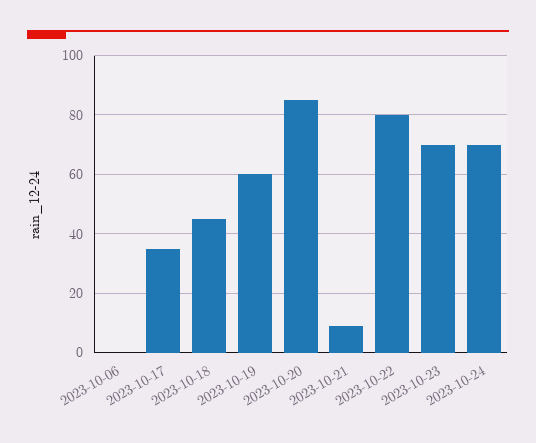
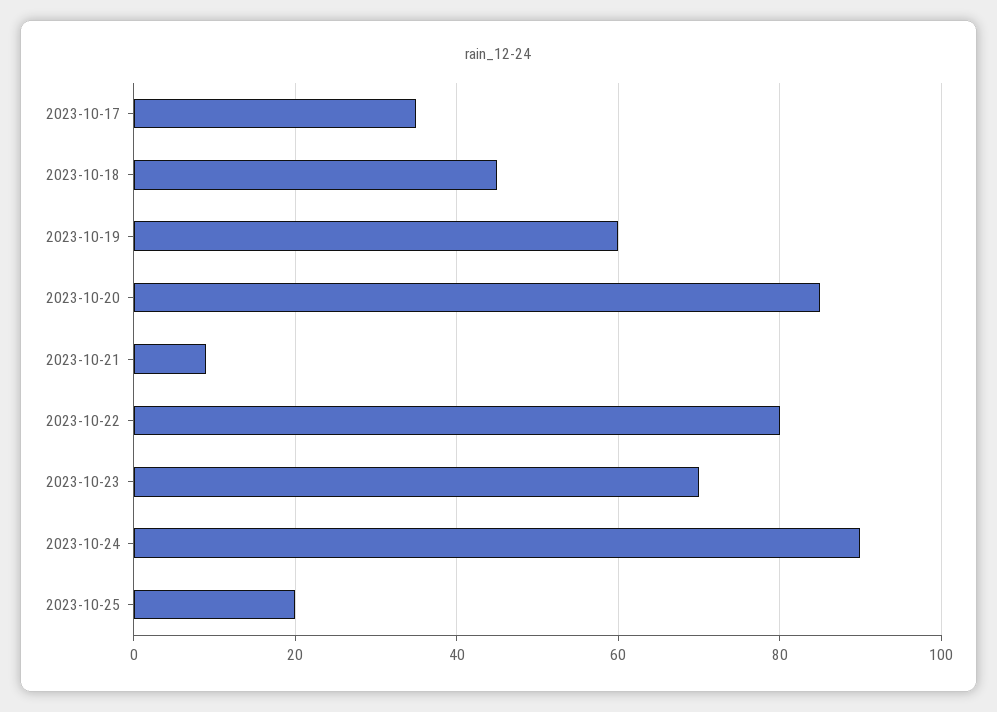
2023-10-06: 0 -> none
2023-10-24: 70 -> 90
2023-10-25: none -> 20

